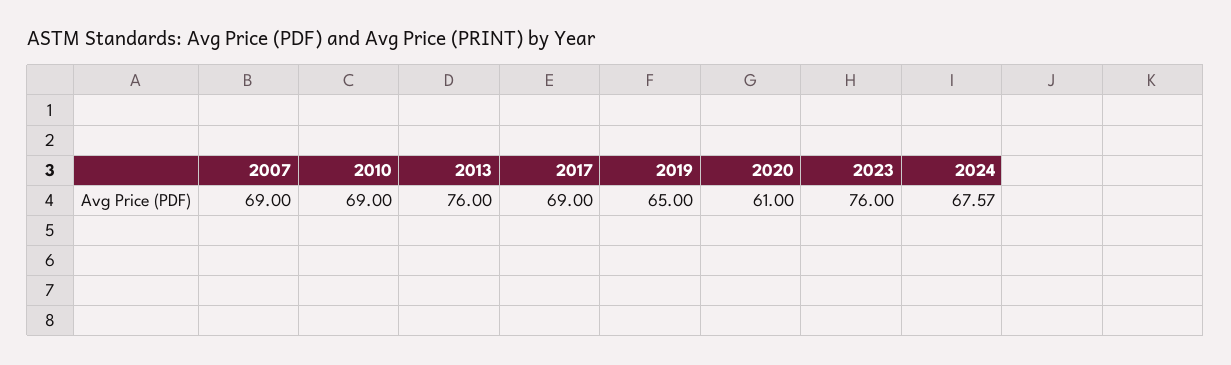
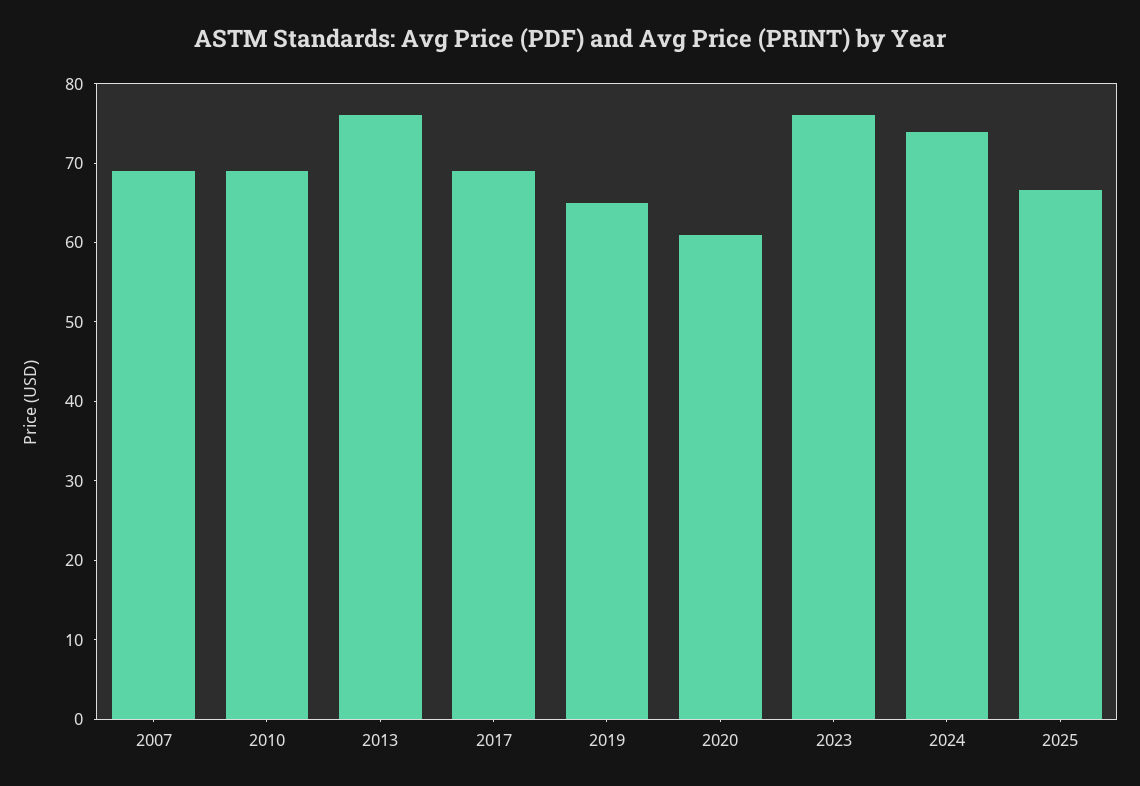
2024: 67.57 -> 74
2025: none -> 66

